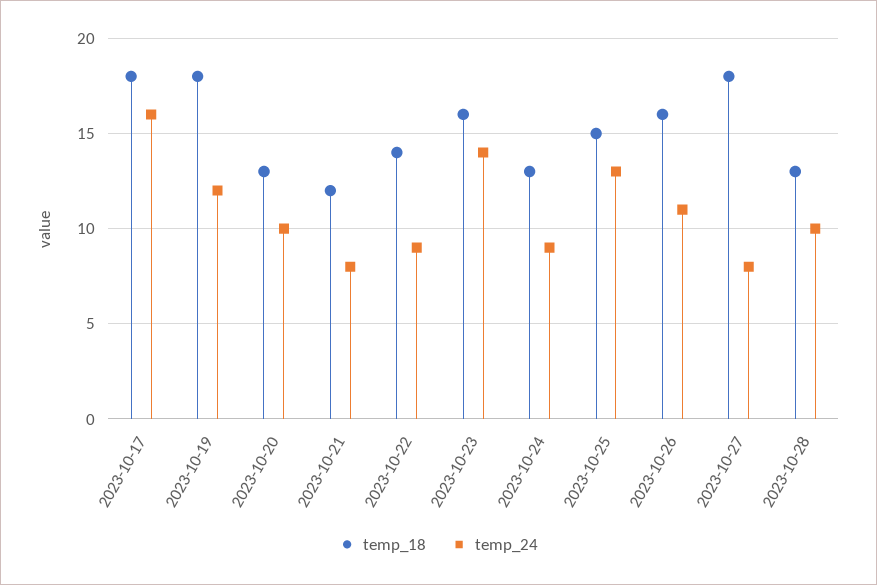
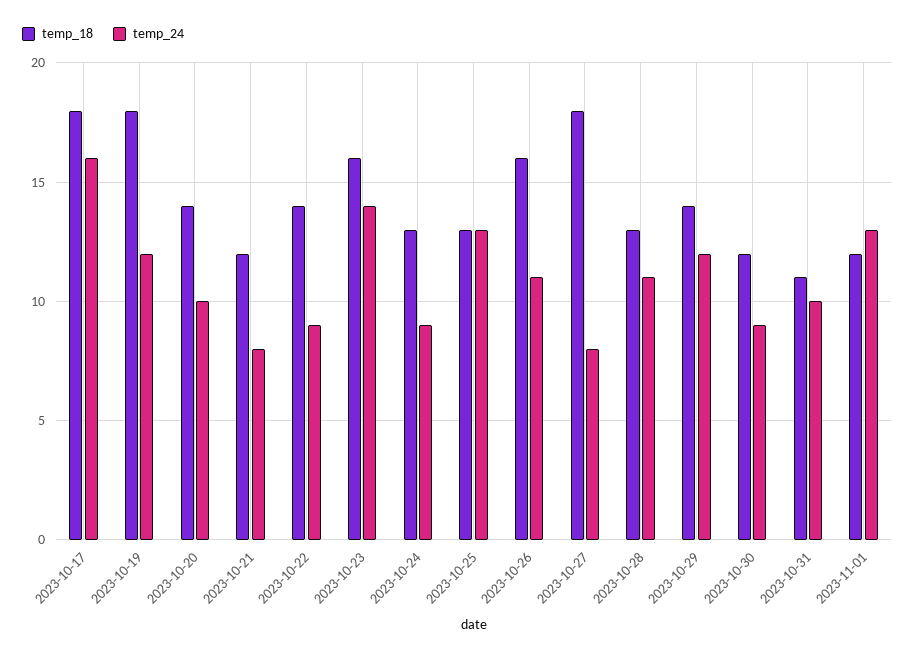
temp_18, 2023-10-20: 13 -> 14
temp_18, 2023-10-25: 15 -> 13
temp_24, 2023-10-28: 10 -> 11
temp_18, 2023-10-29: none -> 14
temp_24, 2023-10-29: none -> 12
temp_18, 2023-10-30: none -> 12
temp_24, 2023-10-30: none -> 9
temp_18, 2023-10-31: none -> 11
temp_24, 2023-10-31: none -> 10
temp_18, 2023-11-01: none -> 12
temp_24, 2023-11-01: none -> 13

